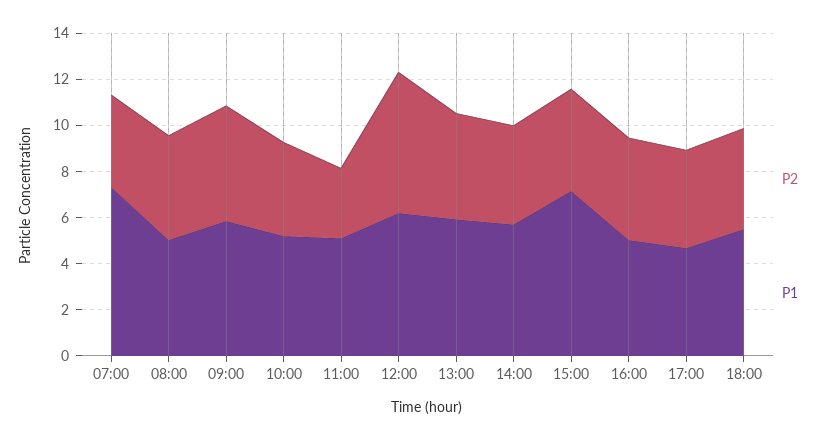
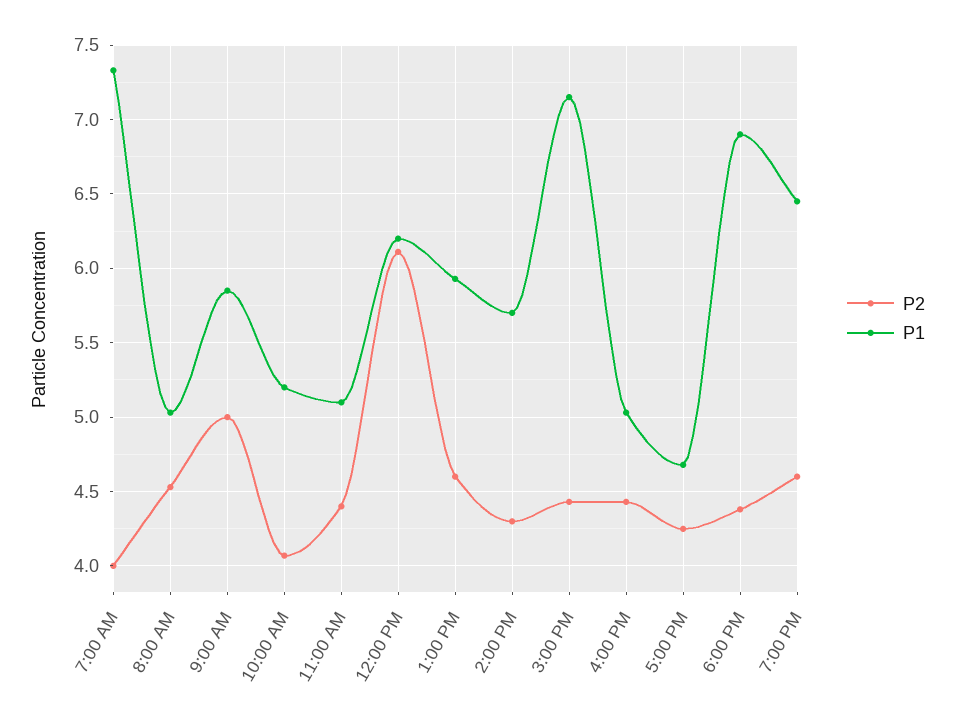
P2, 11:00: 3 -> 4.4
P1, 18:00: 5.5 -> 6.9
P2, 7:00 PM: none -> 4.6
P1, 7:00 PM: none -> 6.45

